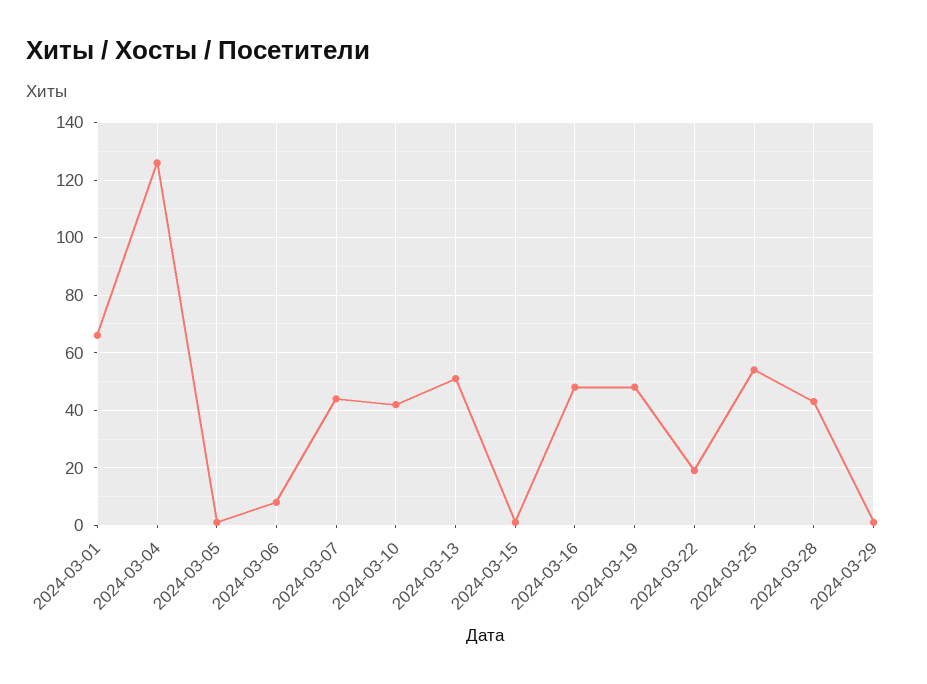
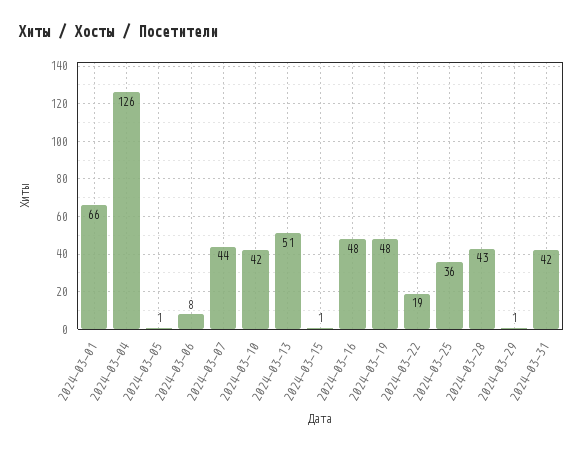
2024-03-25: 55 -> 36
2024-03-31: none -> 42

